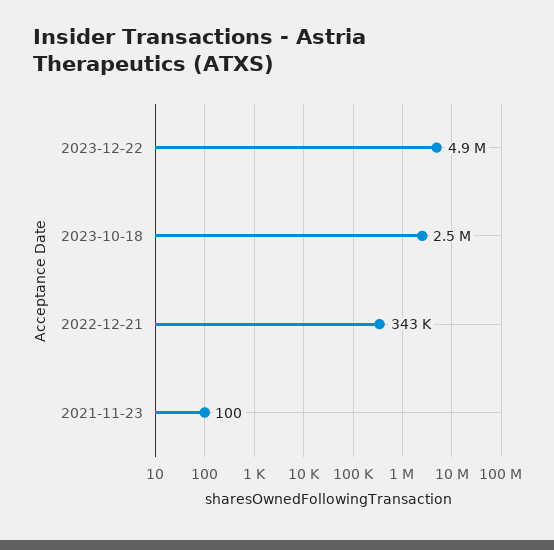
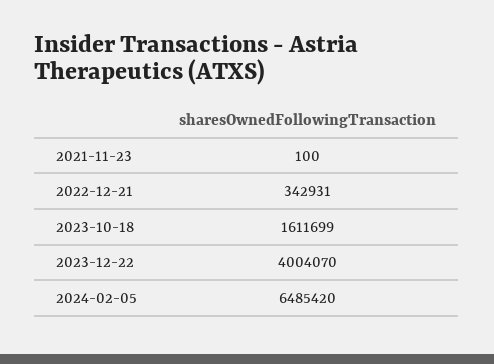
2023-12-22: 4900000 -> 4004070
2023-10-18: 2500000 -> 1611699
2024-02-05: none -> 6485420

